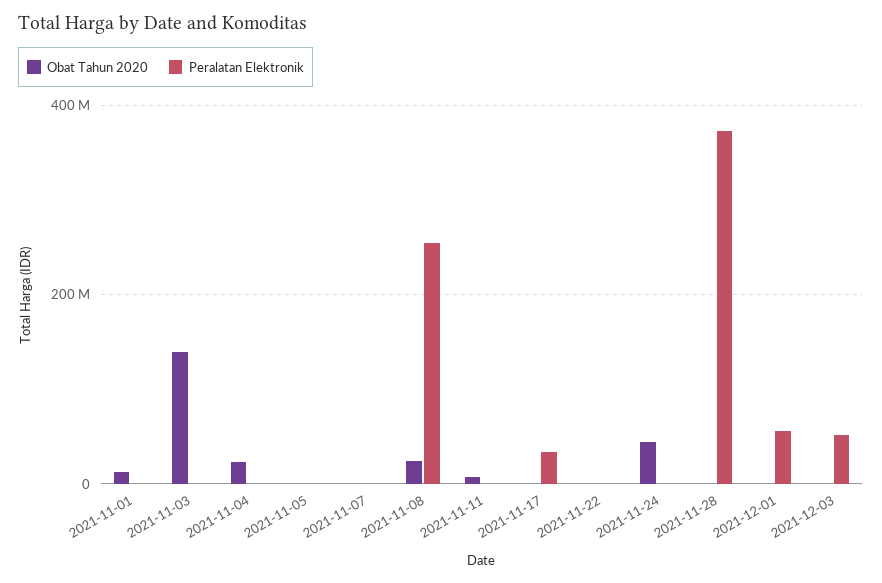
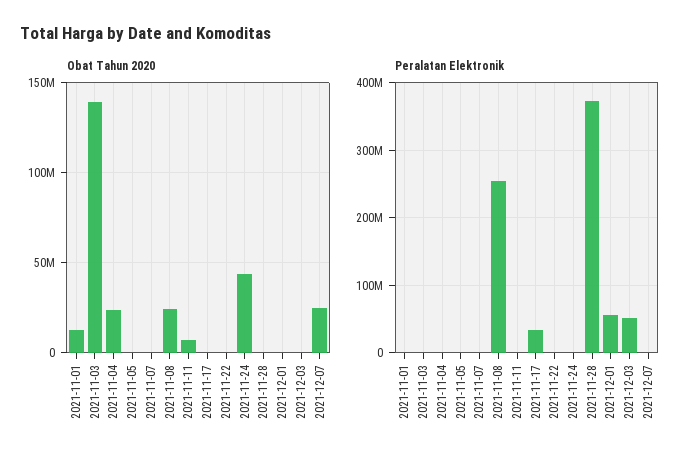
Obat Tahun 2020, 2021-12-07: none -> 25000000
Peralatan Elektronik, 2021-12-07: none -> 0

